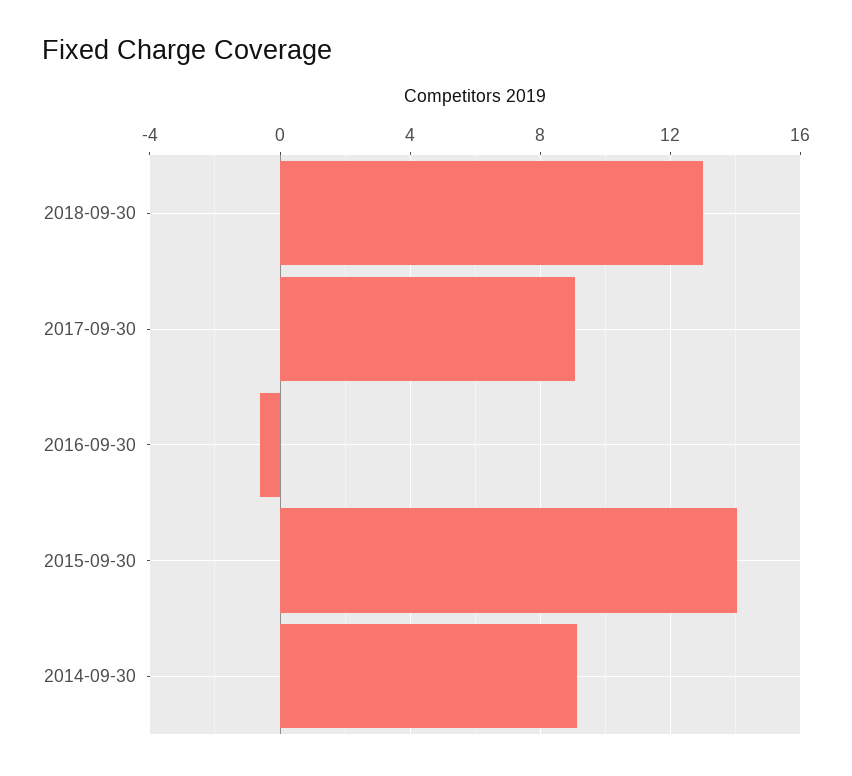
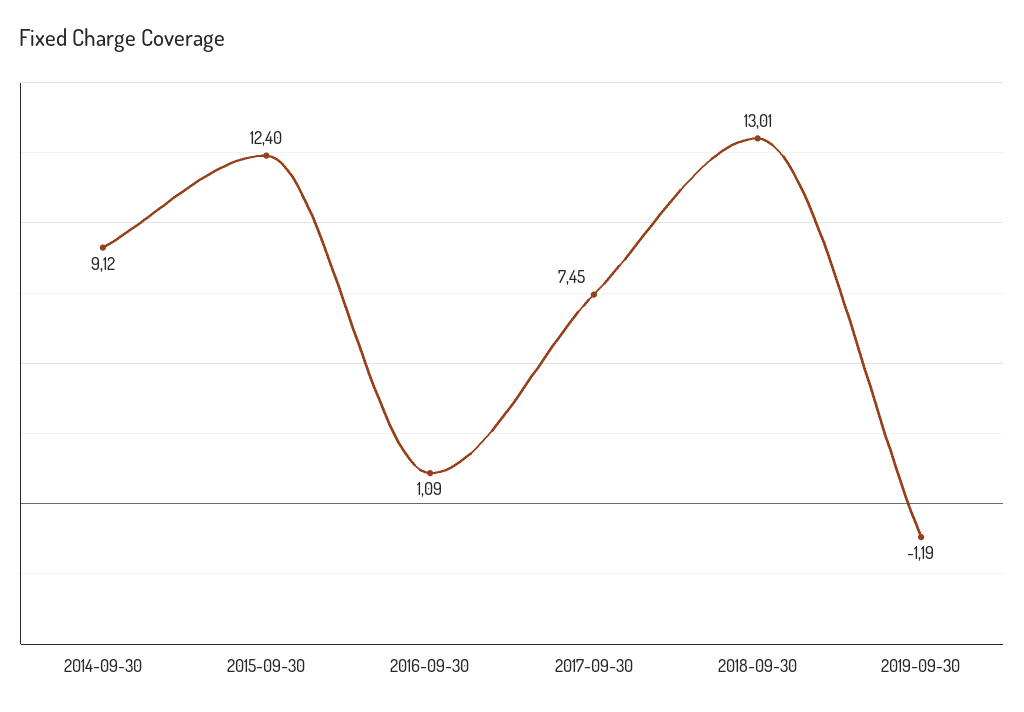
2017-09-30: 9 -> 7.45
2016-09-30: -0.5 -> 1.09
2015-09-30: 14 -> 12.4
2019-09-30: none -> -1.19

